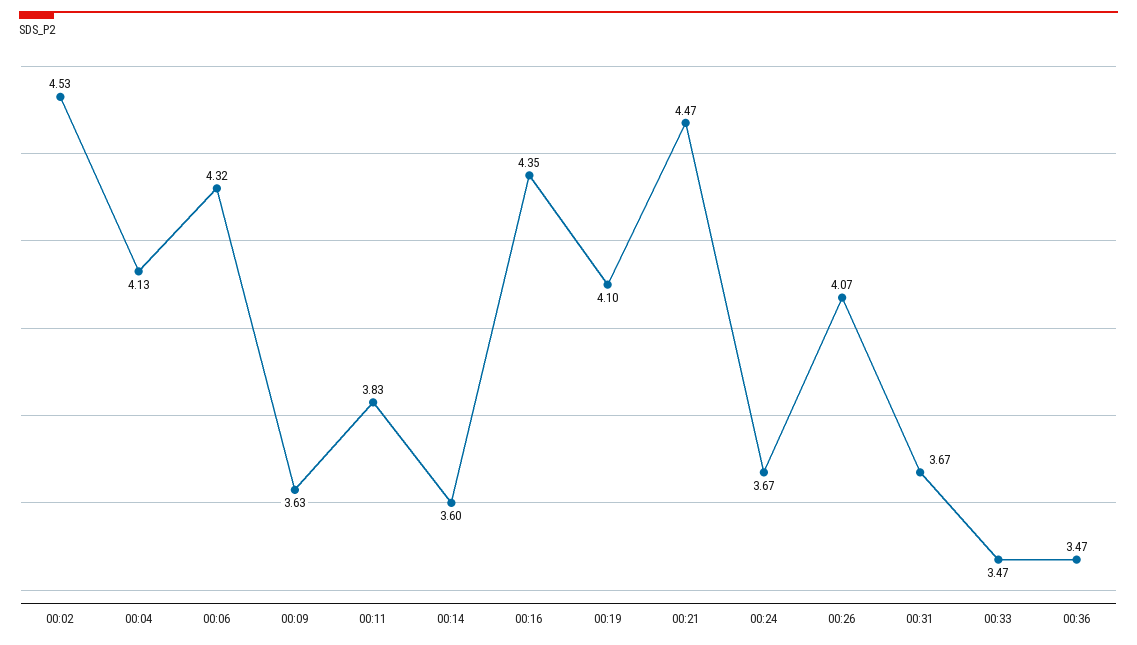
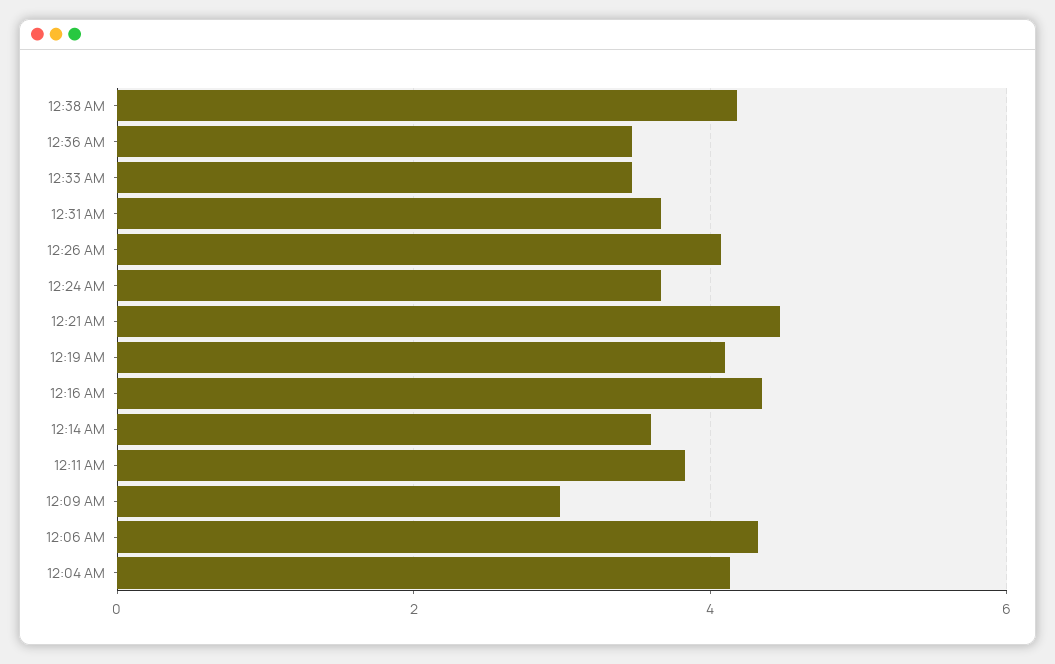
00:02: 4.53 -> none
00:09: 3.63 -> 3
12:38 AM: none -> 4.2

